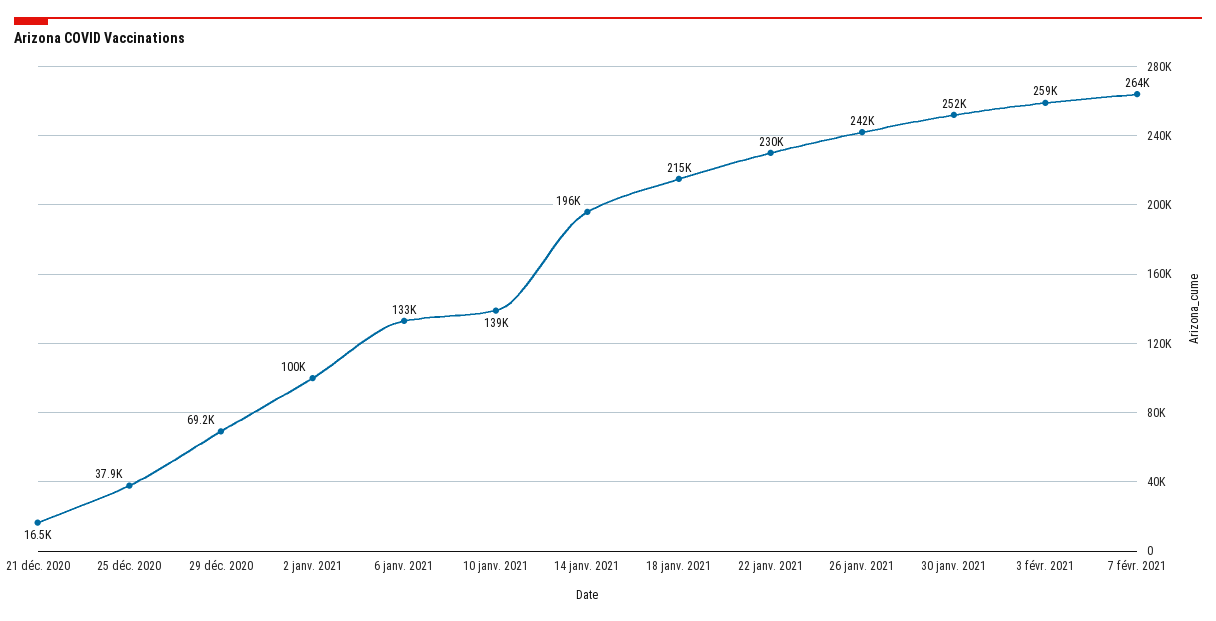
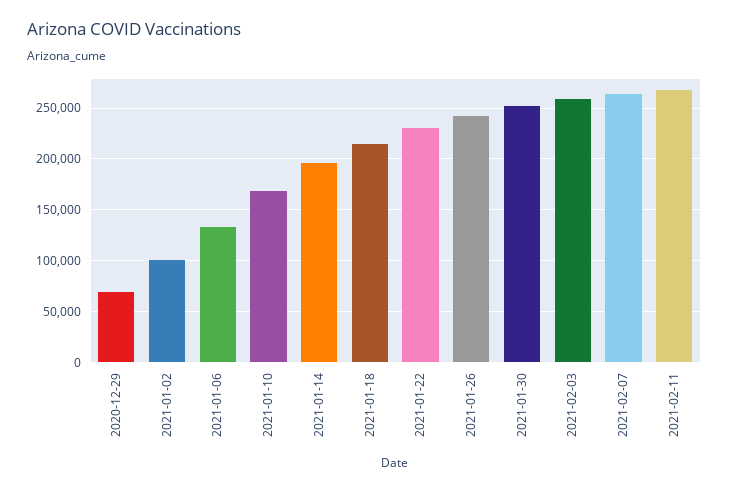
21 déc. 2020: 16500 -> none
25 déc. 2020: 37900 -> none
10 janv. 2021: 139000 -> 170000
2021-02-11: none -> 270000

